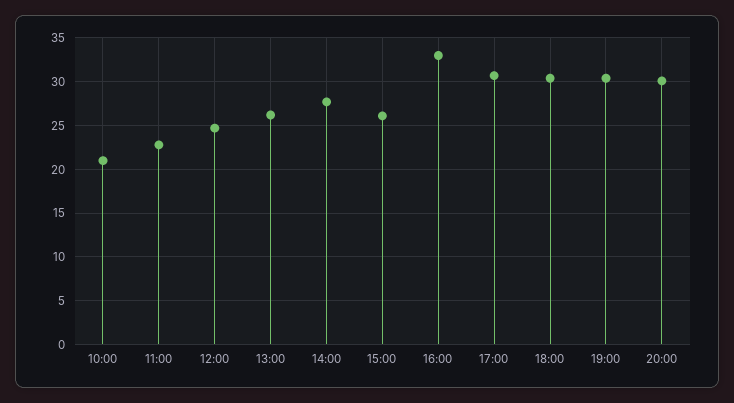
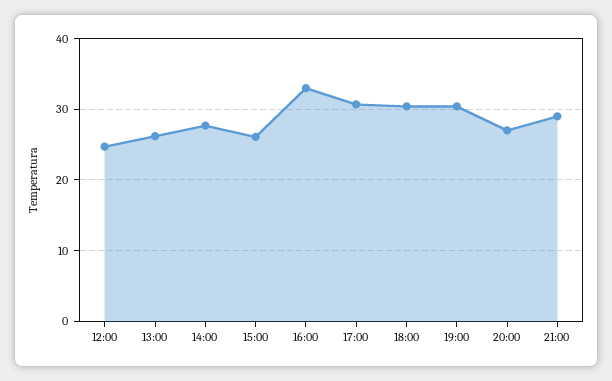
10:00: 21 -> none
11:00: 23 -> none
20:00: 30 -> 27
21:00: none -> 29

